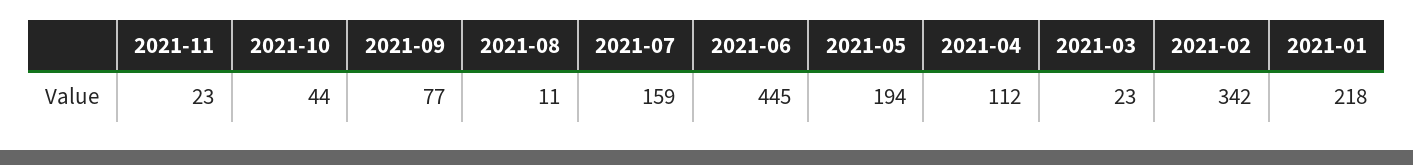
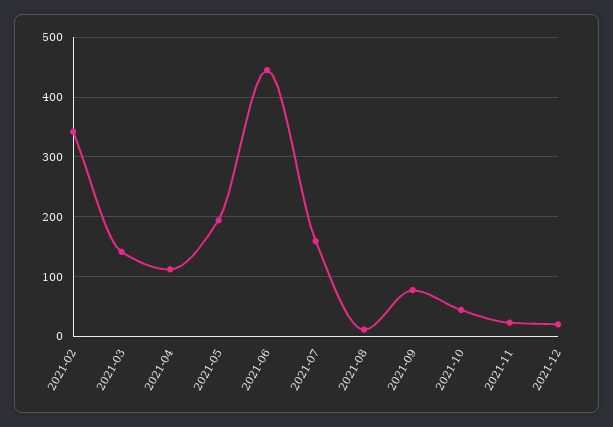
2021-03: 23 -> 140
2021-01: 218 -> none
2021-12: none -> 20

